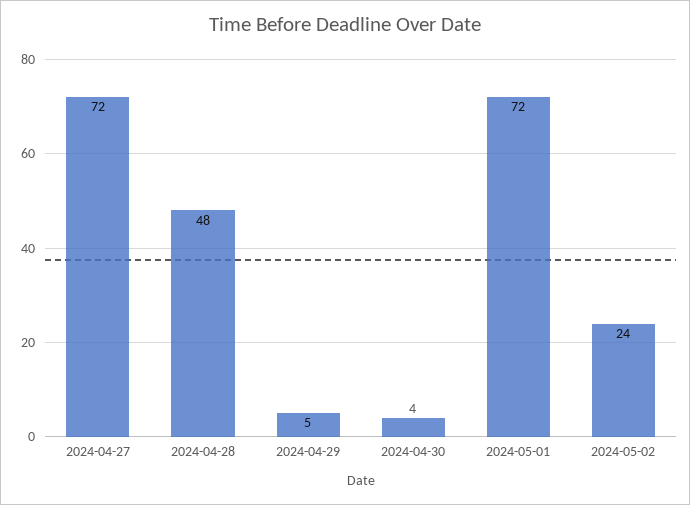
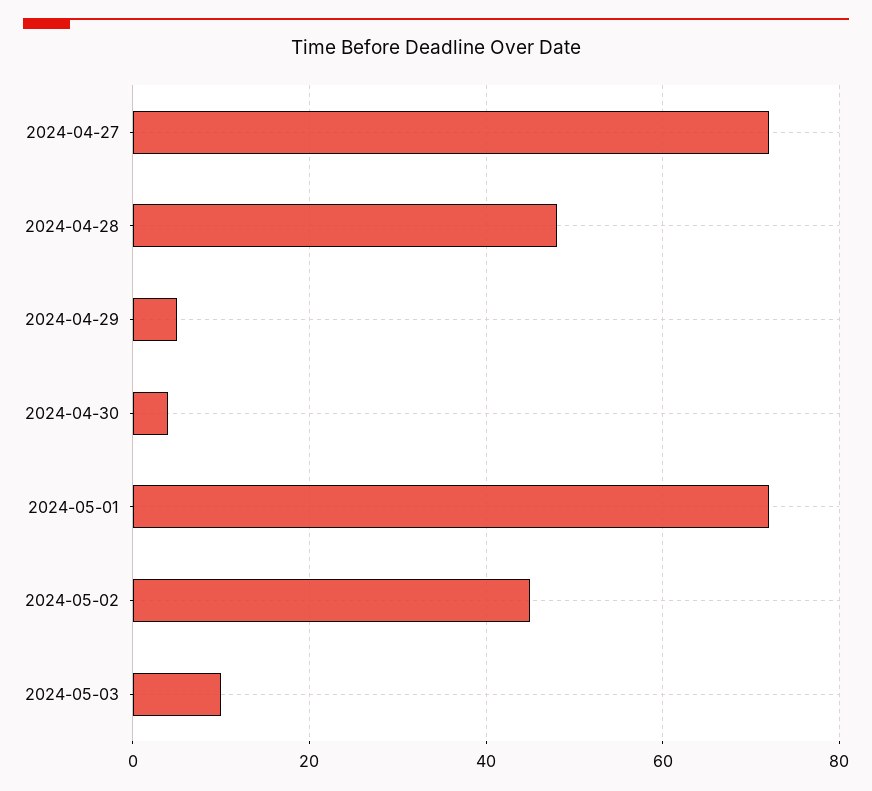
2024-05-02: 24 -> 45
2024-05-03: none -> 10

